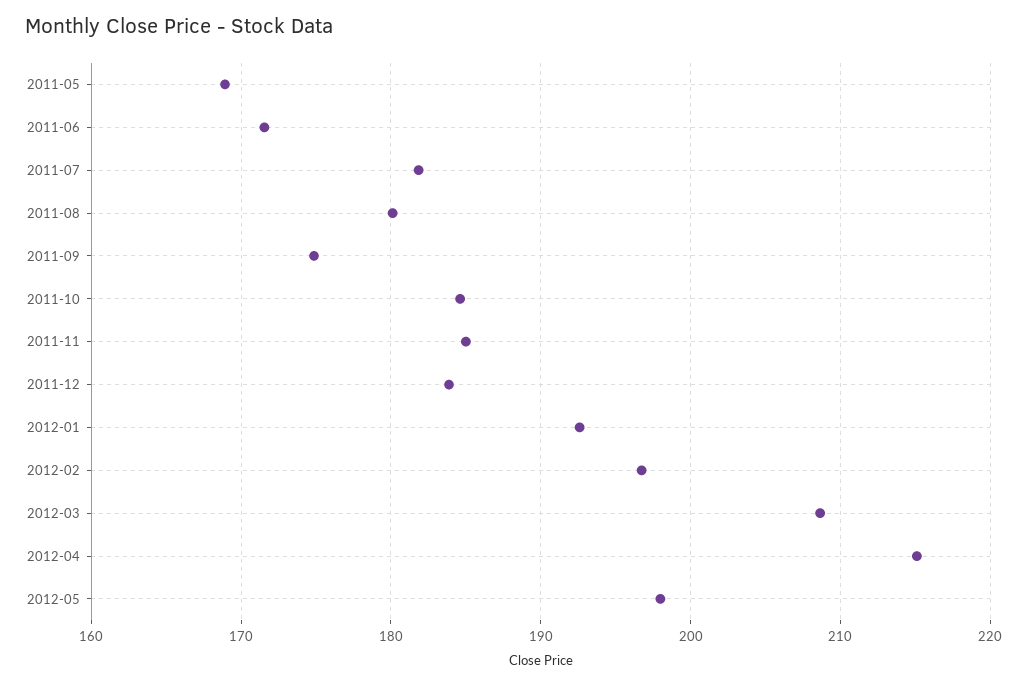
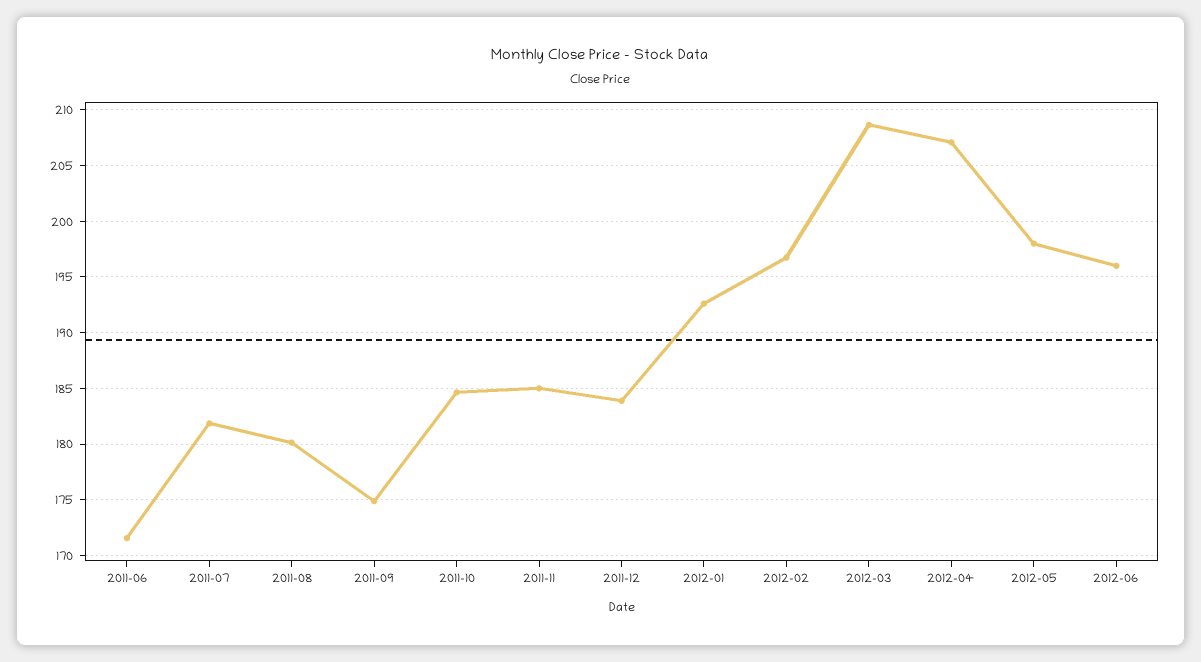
2011-05: 169 -> none
2012-04: 215 -> 207
2012-06: none -> 196

